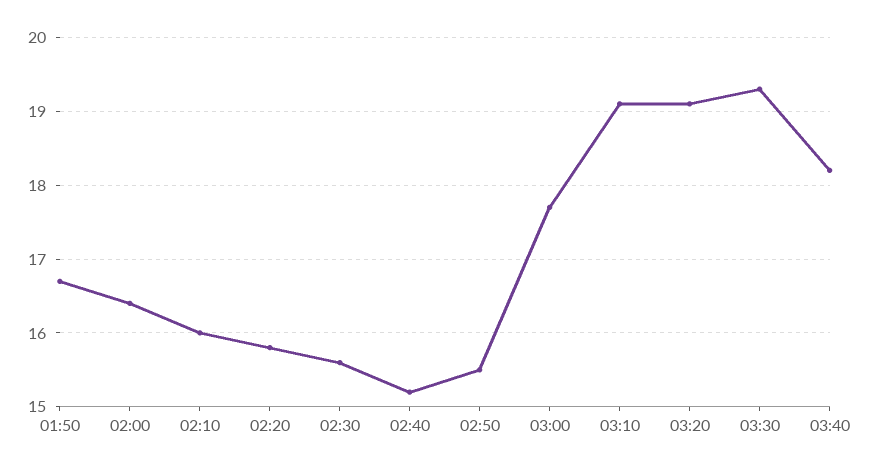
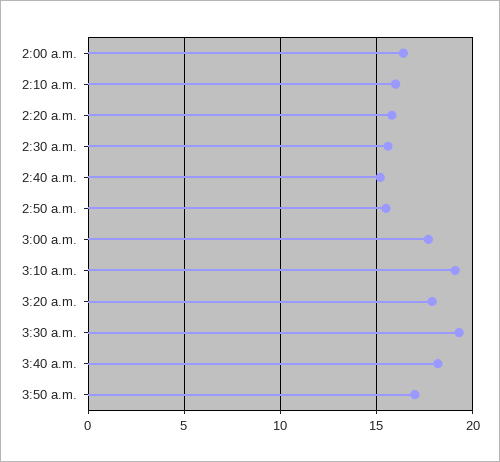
01:50: 16.7 -> none
03:20: 19.1 -> 18
3:50 a.m.: none -> 17

